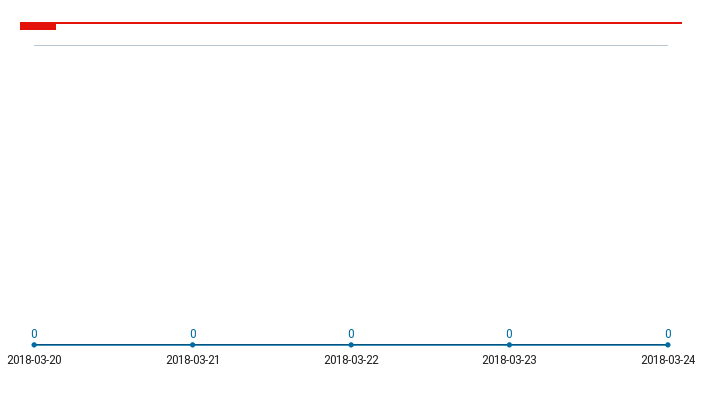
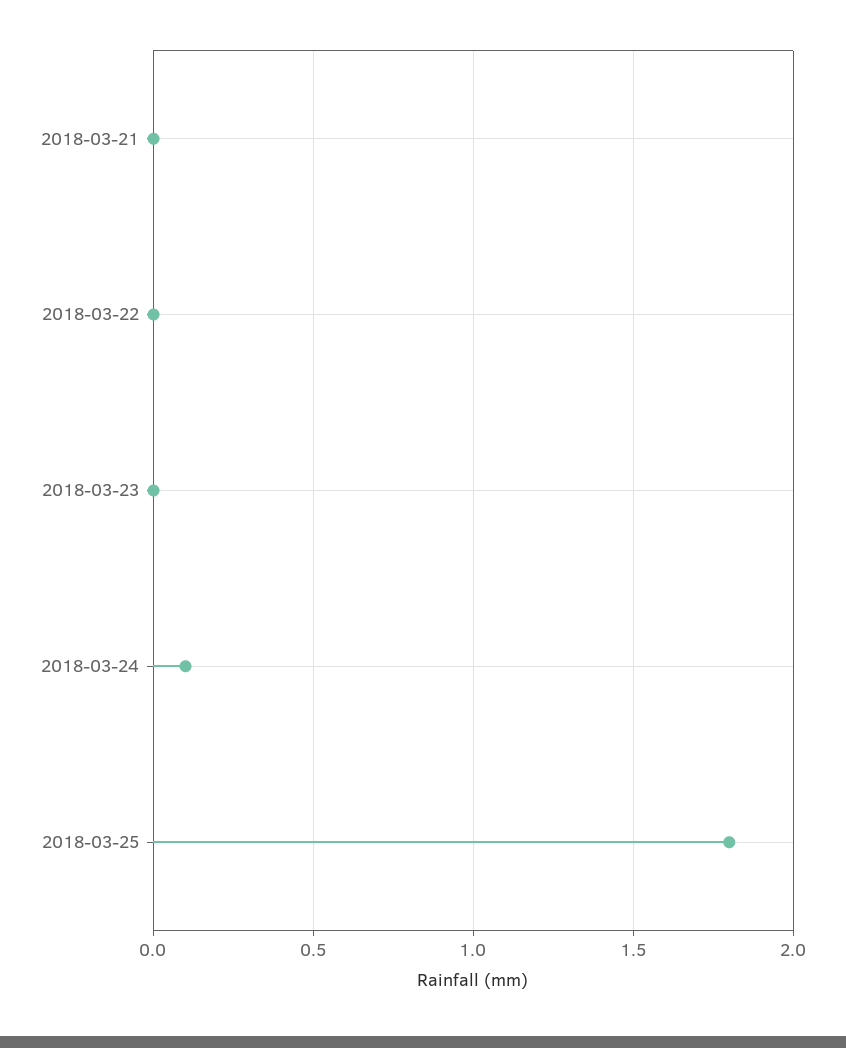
2018-03-20: 0 -> none
2018-03-24: 0 -> 0.1
2018-03-25: none -> 1.8

